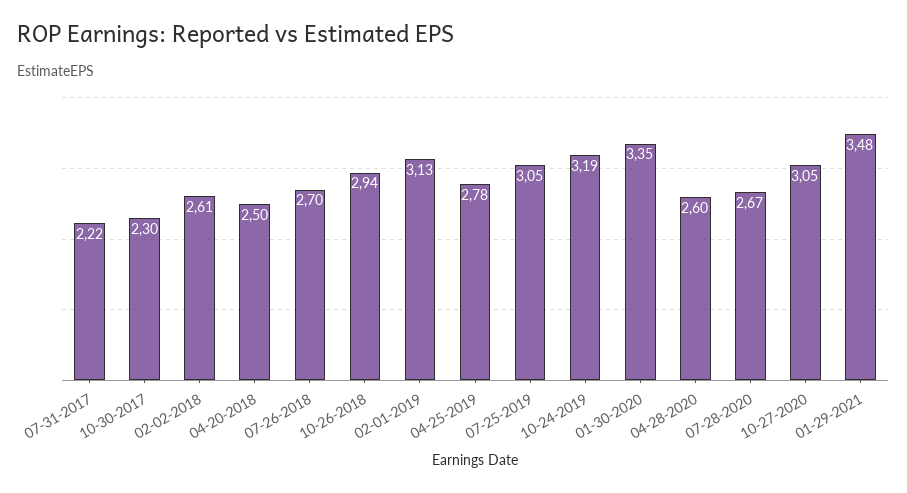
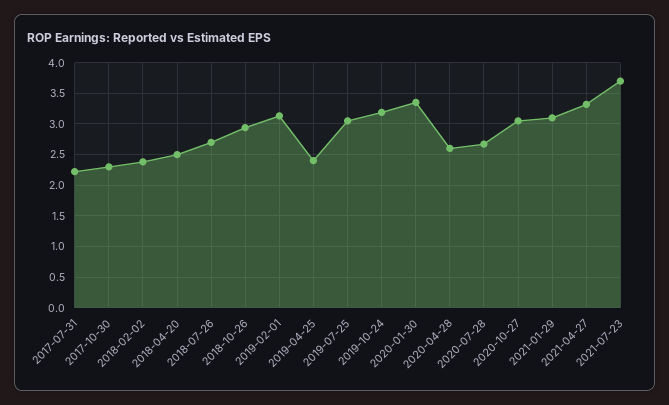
02-02-2018: 2.61 -> 2.4
04-25-2019: 2.78 -> 2.4
01-29-2021: 3.48 -> 3.1
2021-04-27: none -> 3.3
2021-07-23: none -> 3.7

